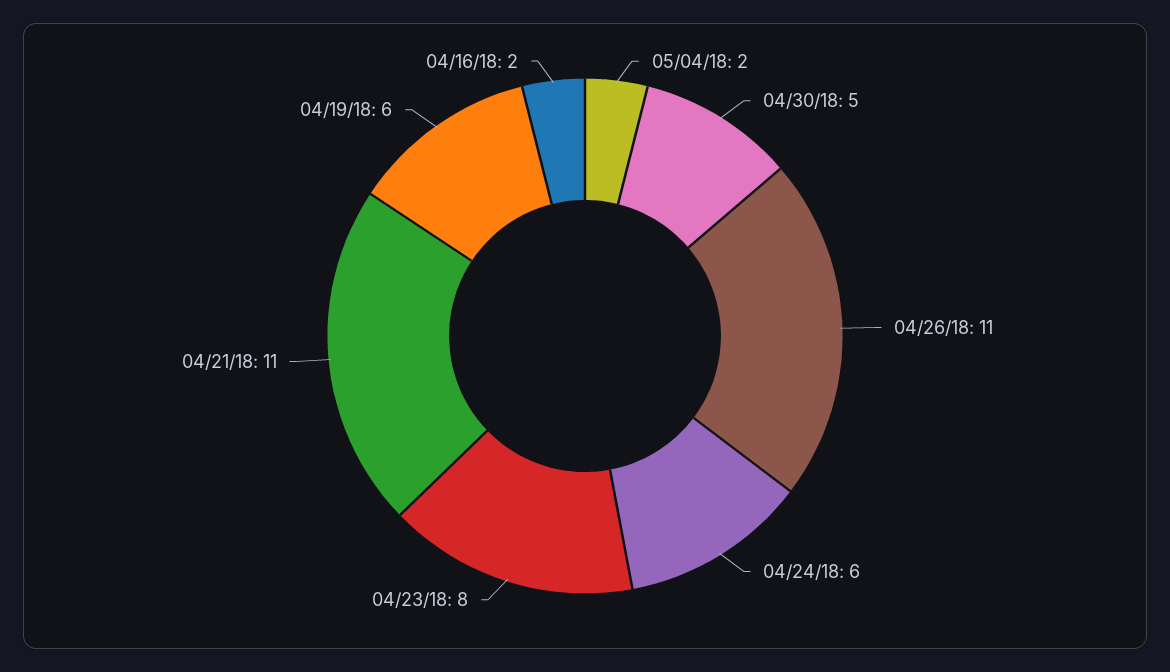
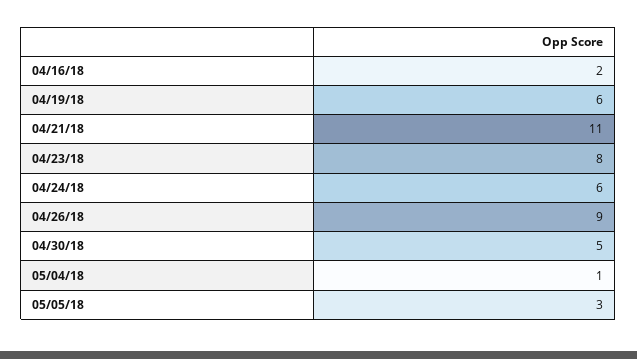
05/04/18: 2 -> 1
04/26/18: 11 -> 9
05/05/18: none -> 3

